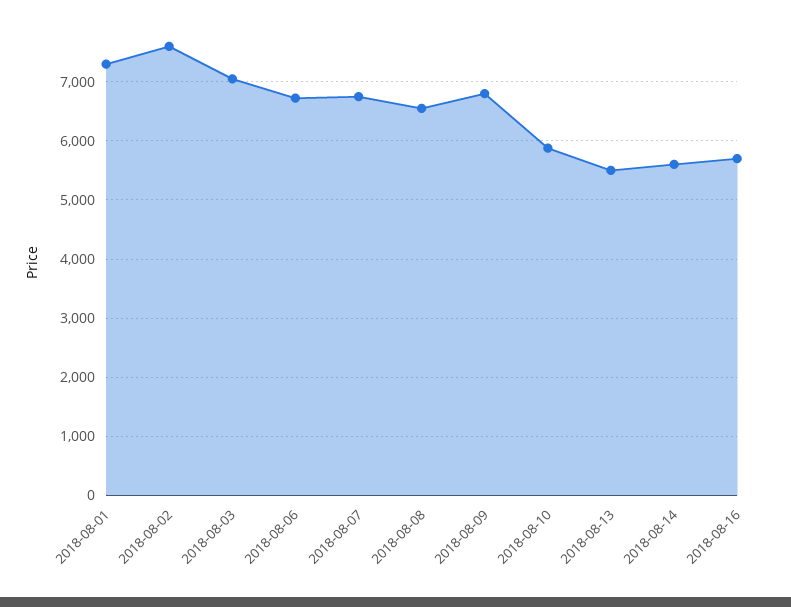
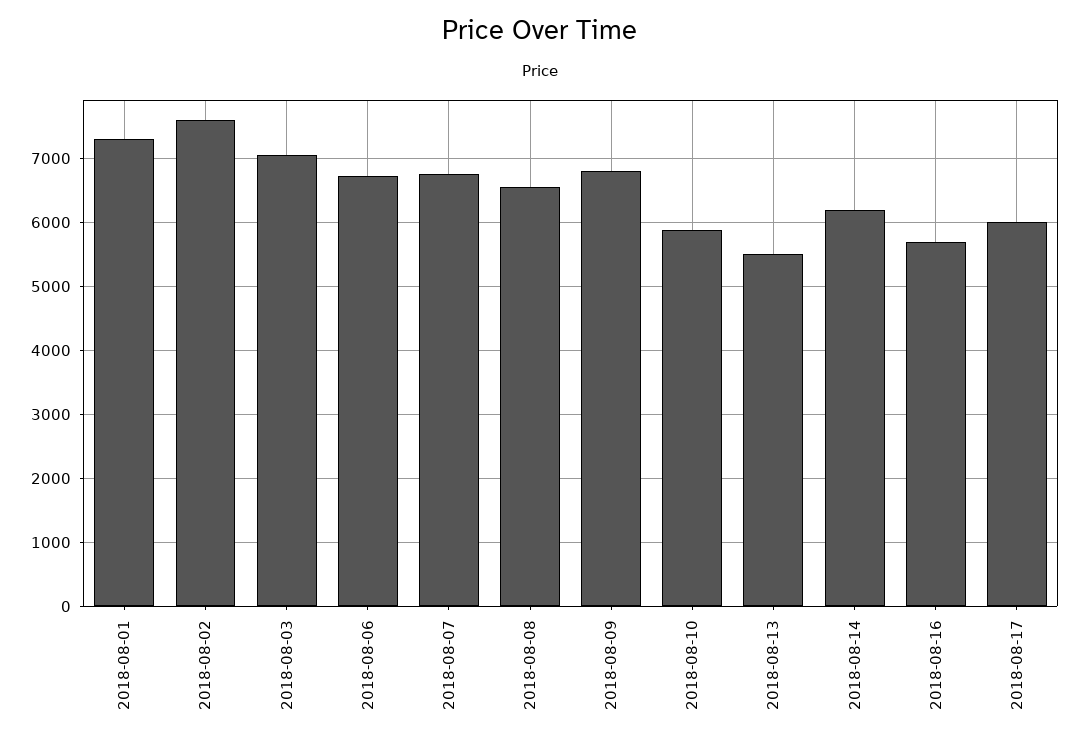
2018-08-14: 5600 -> 6200
2018-08-17: none -> 6000

